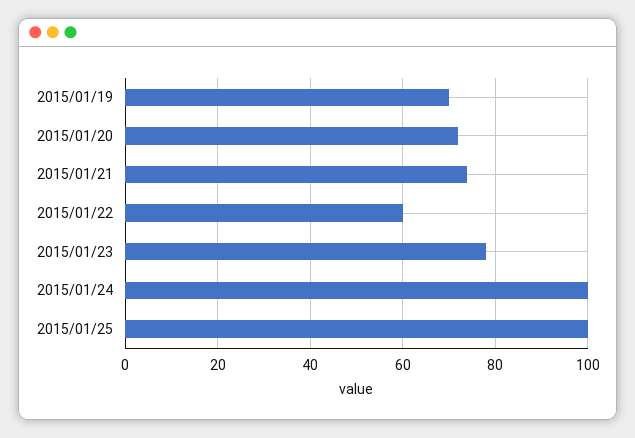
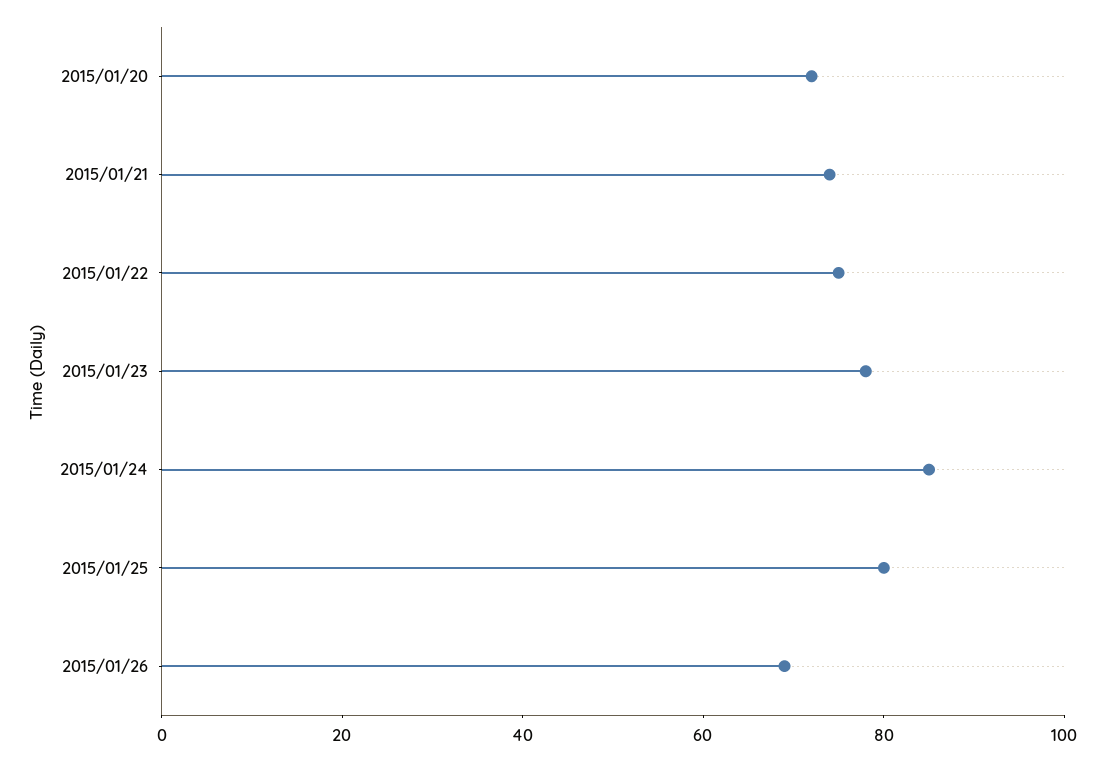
2015/01/19: 70 -> none
2015/01/22: 60 -> 75
2015/01/24: 100 -> 85
2015/01/25: 100 -> 80
2015/01/26: none -> 70

